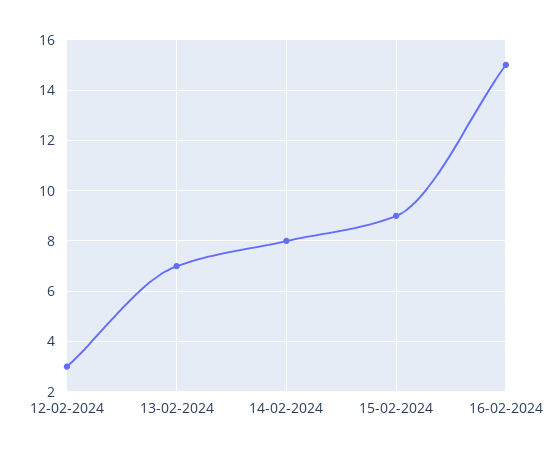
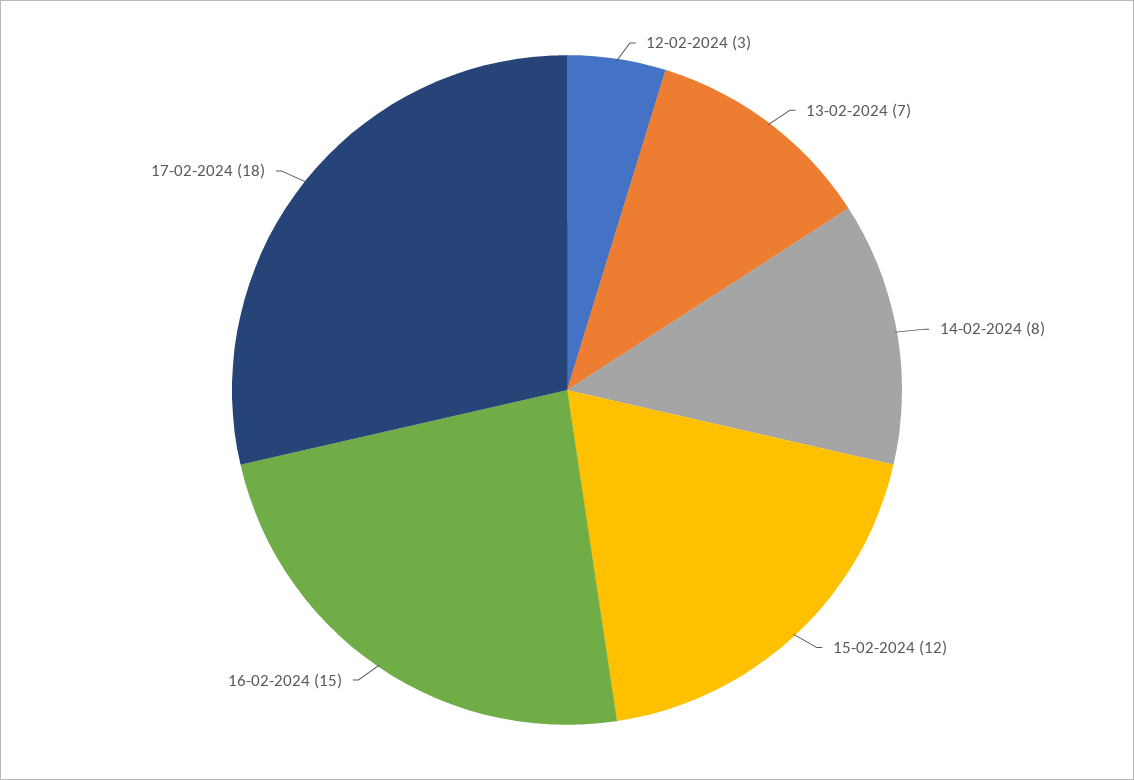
15-02-2024: 9 -> 12
17-02-2024: none -> 18

